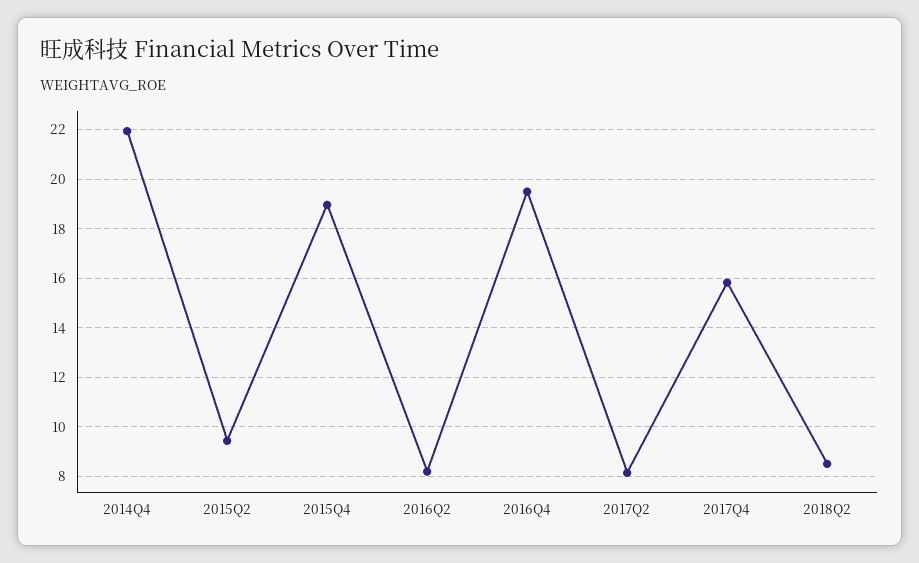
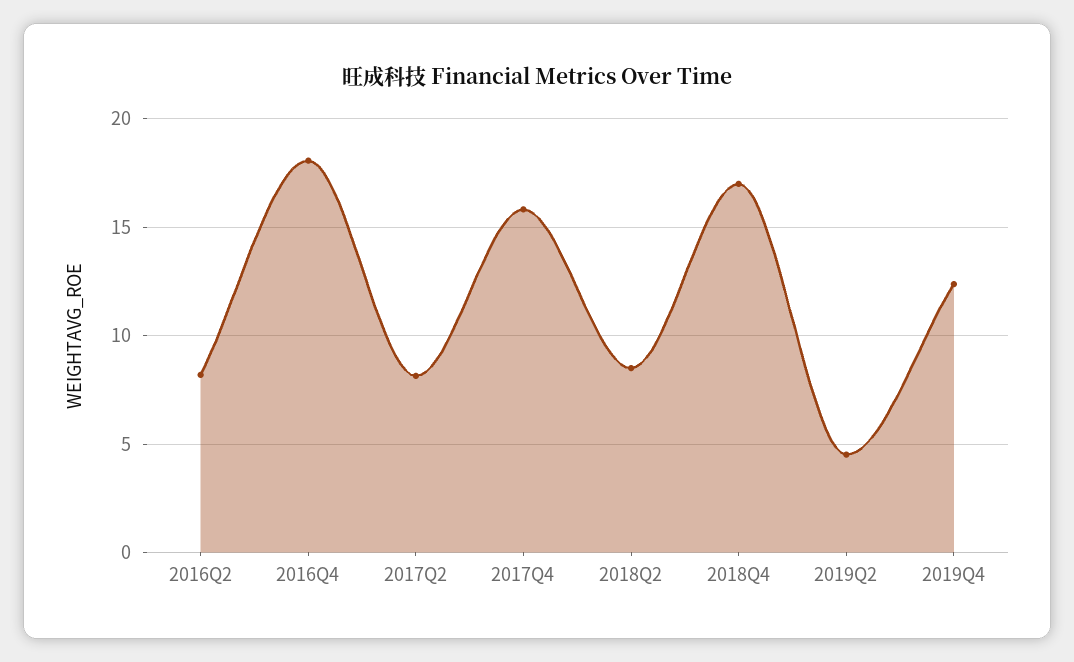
2014Q4: 22 -> none
2015Q2: 9.5 -> none
2015Q4: 19 -> none
2016Q4: 19.5 -> 18
2018Q4: none -> 17
2019Q2: none -> 4.5
2019Q4: none -> 12.5

